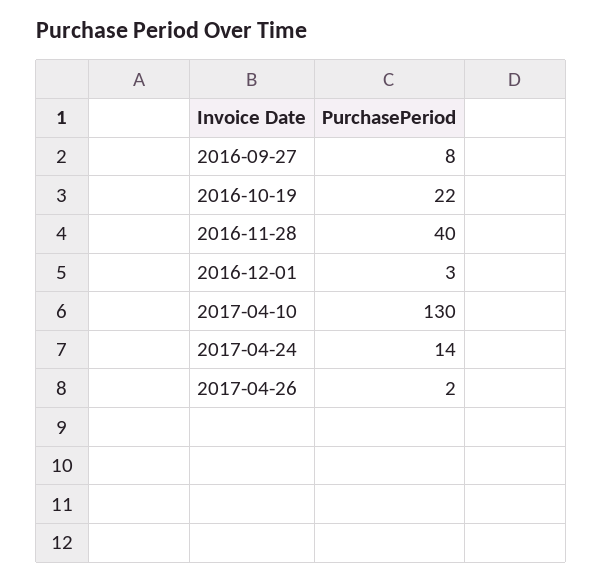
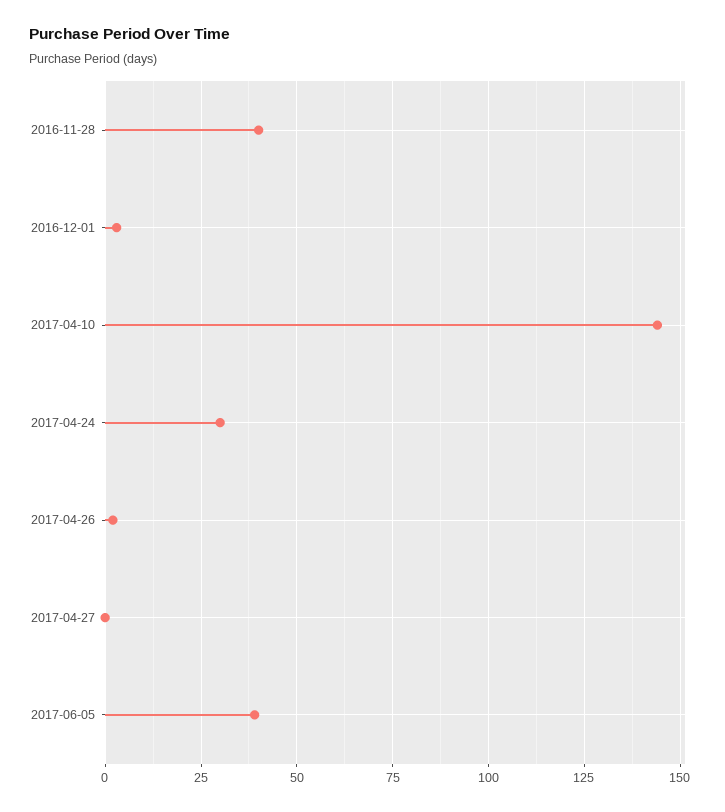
2016-09-27: 8 -> none
2016-10-19: 22 -> none
2017-04-10: 130 -> 145
2017-04-24: 14 -> 30
2017-04-27: none -> 0
2017-06-05: none -> 40

